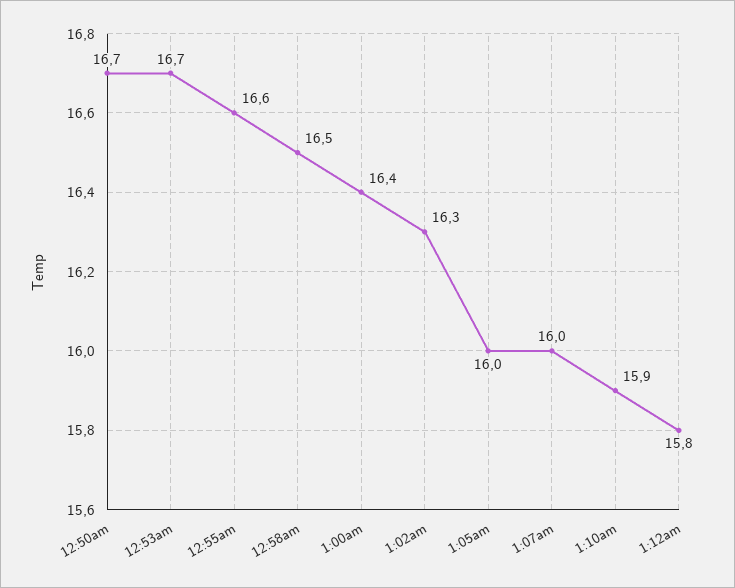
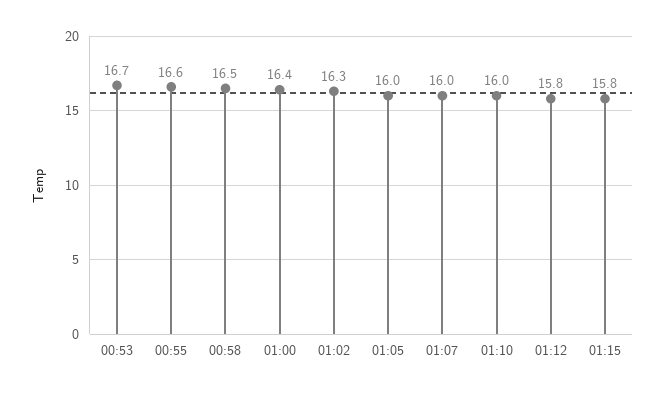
12:50am: 16.7 -> none
1:10am: 15.9 -> 16
01:15: none -> 15.8

